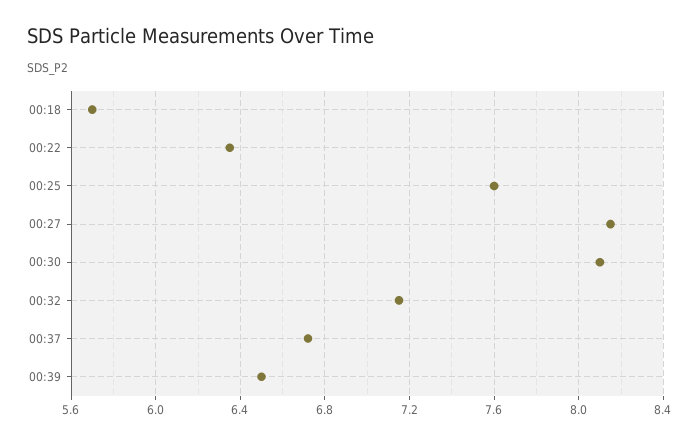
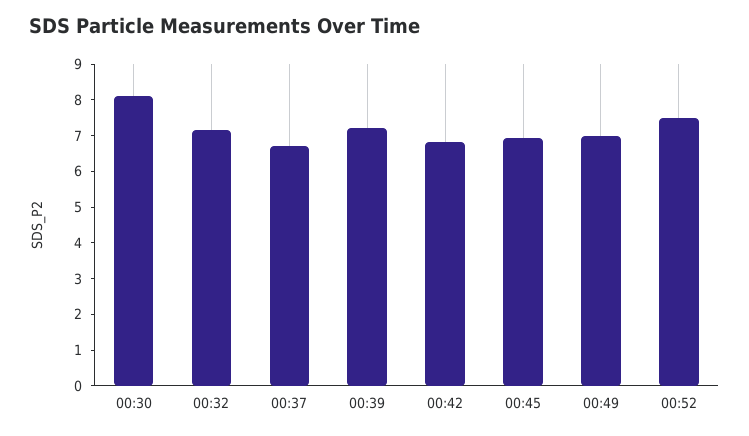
00:18: 5.7 -> none
00:22: 6.35 -> none
00:25: 7.6 -> none
00:27: 8.15 -> none
00:39: 6.5 -> 7.25
00:42: none -> 6.75
00:45: none -> 7
00:49: none -> 7
00:52: none -> 7.5

